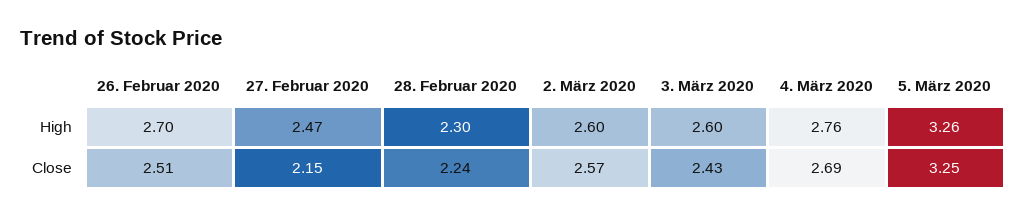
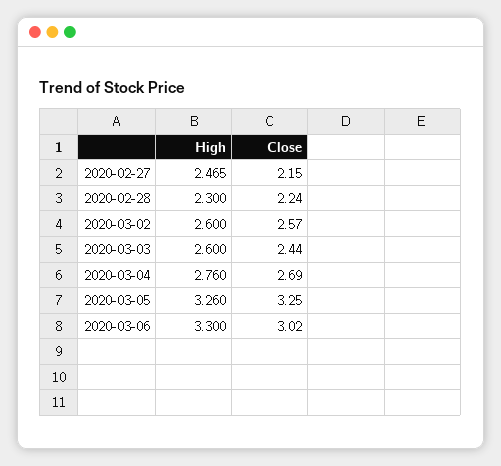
26. Februar 2020, High: 2.7 -> none
26. Februar 2020, Close: 2.51 -> none
3. März 2020, Close: 2.43 -> 2.44
2020-03-06, High: none -> 3.3
2020-03-06, Close: none -> 3.02

